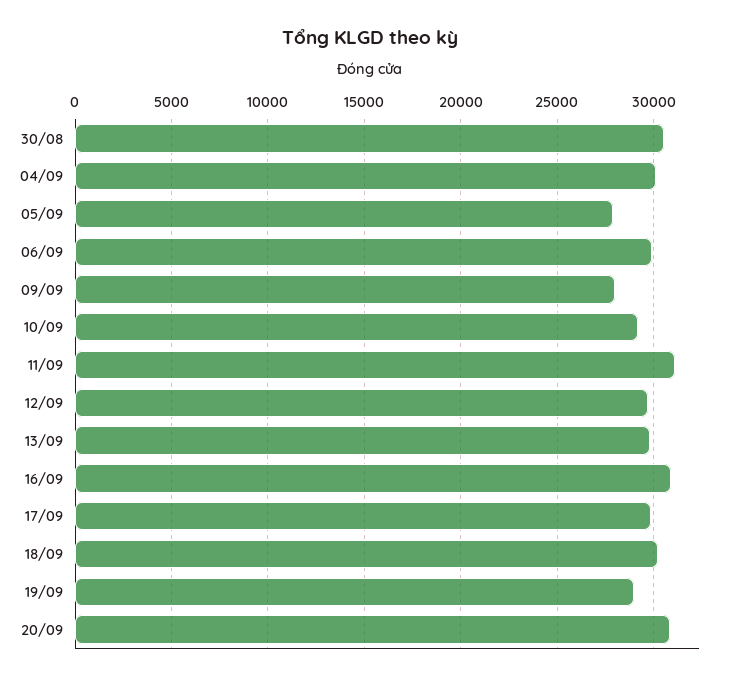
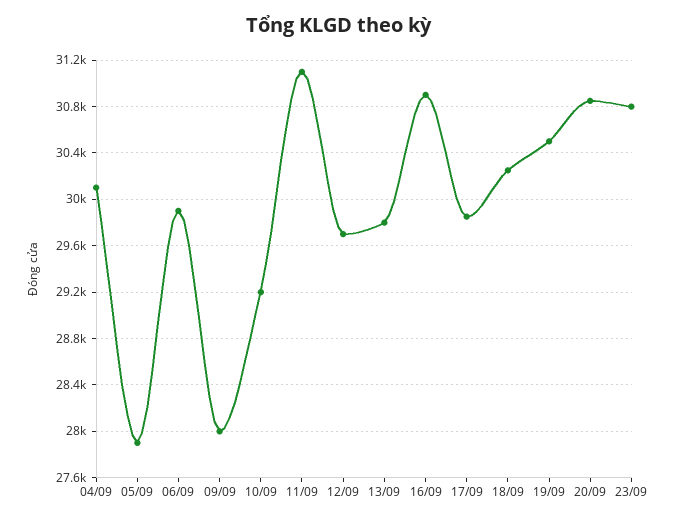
30/08: 30500 -> none
19/09: 29000 -> 30500
23/09: none -> 30800

